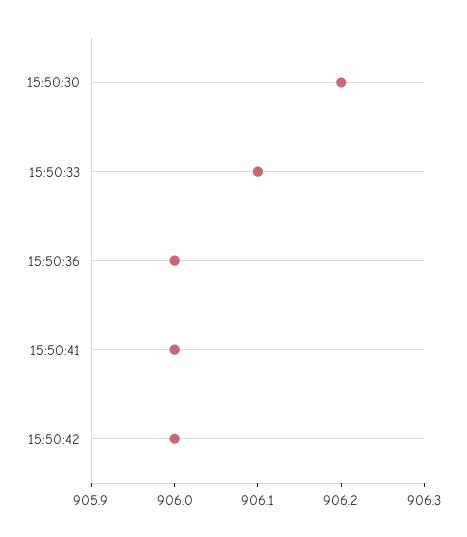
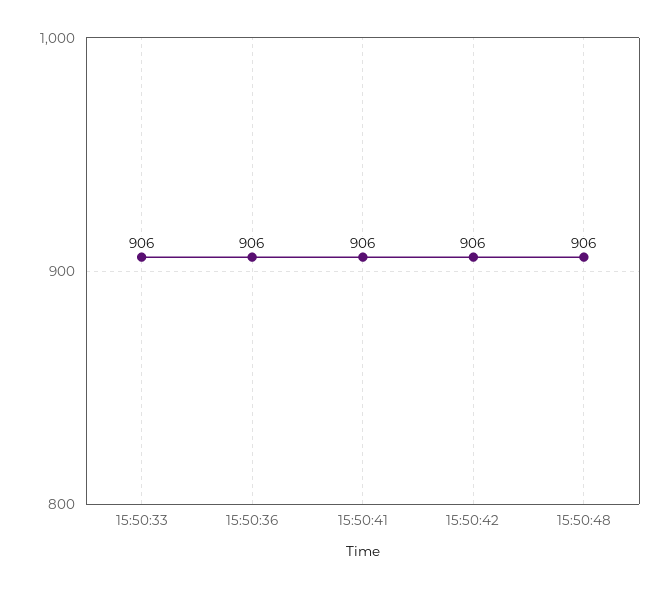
15:50:30: 906.2 -> none
15:50:33: 906.1 -> 906
15:50:48: none -> 906

